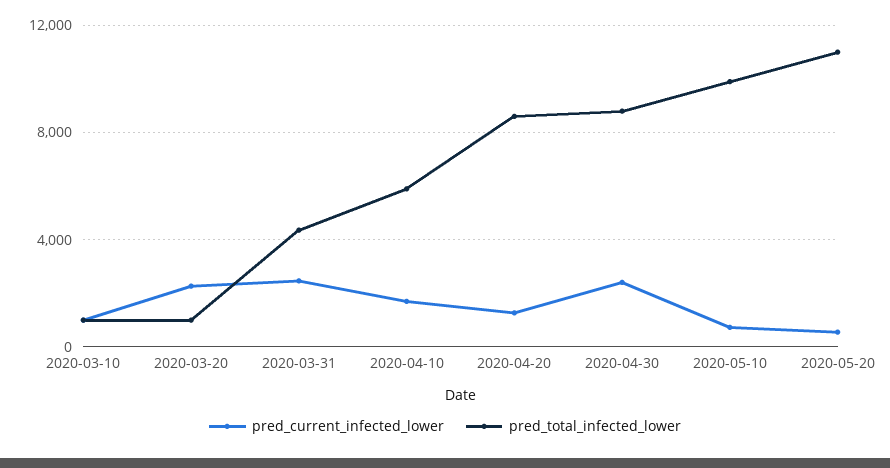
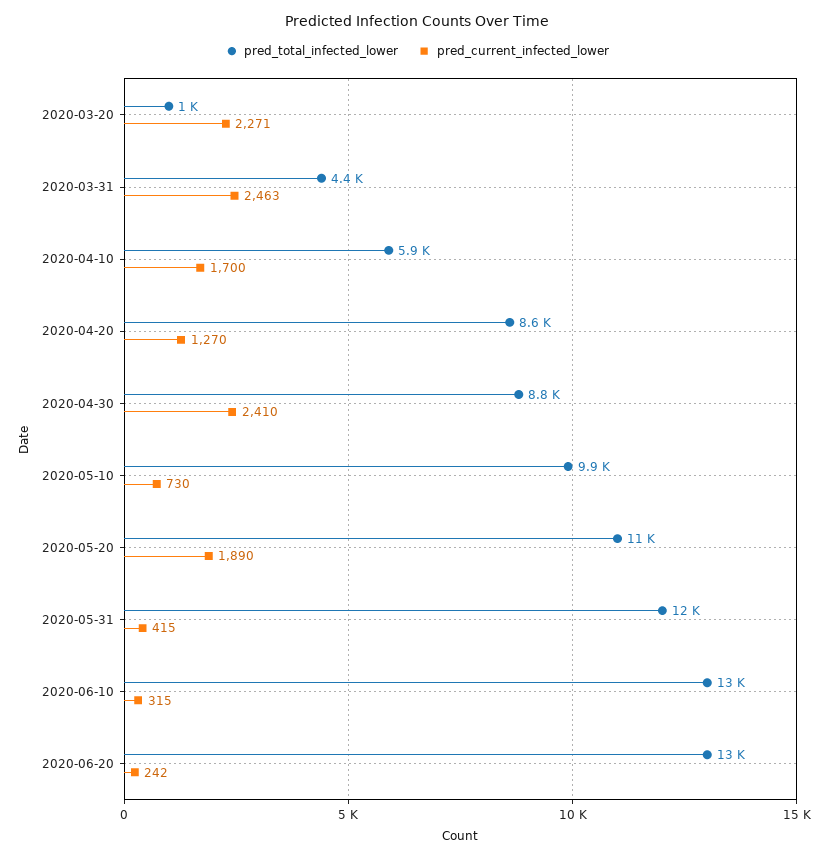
pred_current_infected_lower, 2020-03-10: 1000 -> none
pred_total_infected_lower, 2020-03-10: 1000 -> none
pred_current_infected_lower, 2020-05-20: 500 -> 1890
pred_total_infected_lower, 2020-05-31: none -> 12000
pred_current_infected_lower, 2020-05-31: none -> 415
pred_total_infected_lower, 2020-06-10: none -> 13000
pred_current_infected_lower, 2020-06-10: none -> 315
pred_total_infected_lower, 2020-06-20: none -> 13000
pred_current_infected_lower, 2020-06-20: none -> 242

